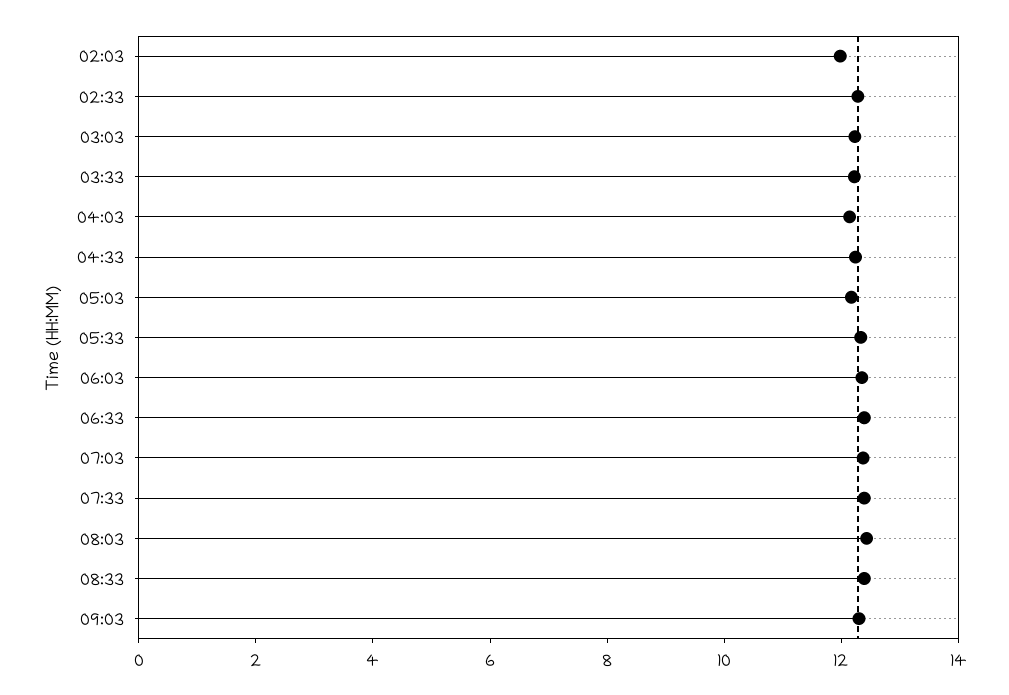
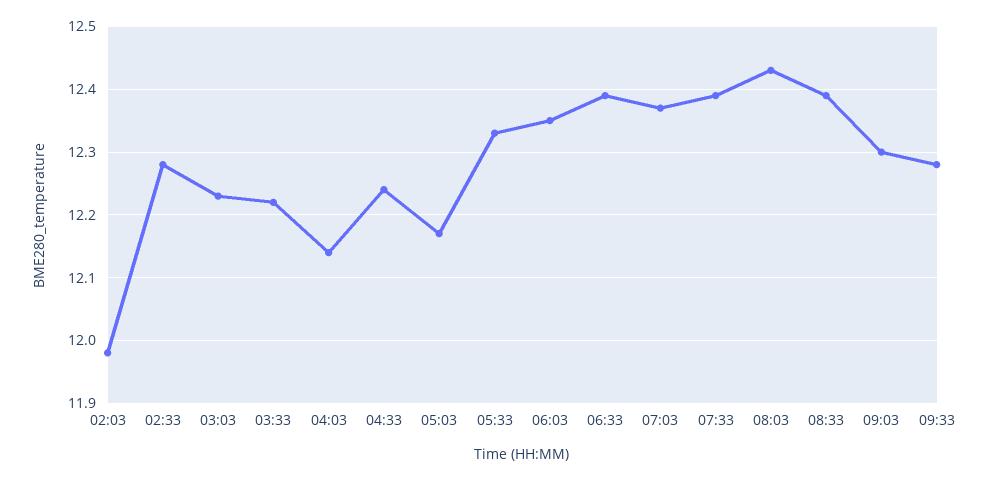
09:33: none -> 12.28

